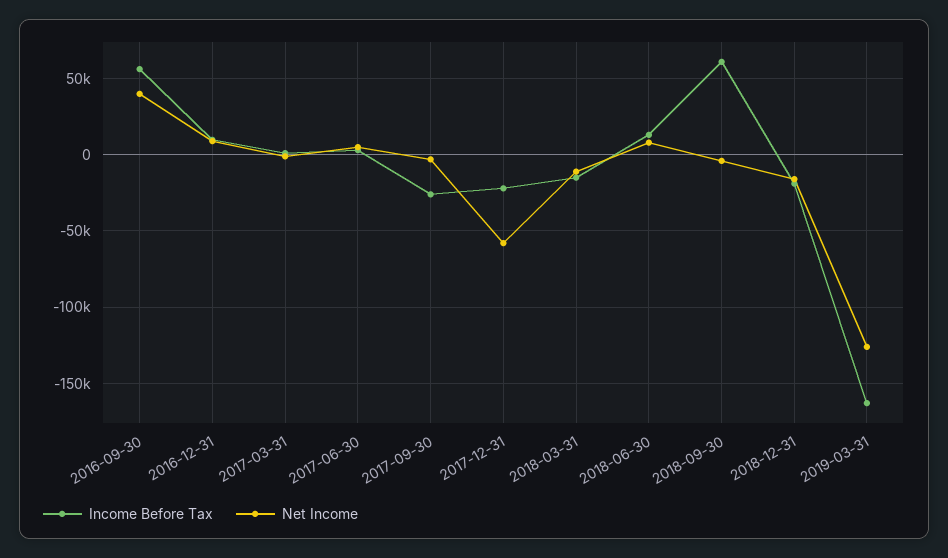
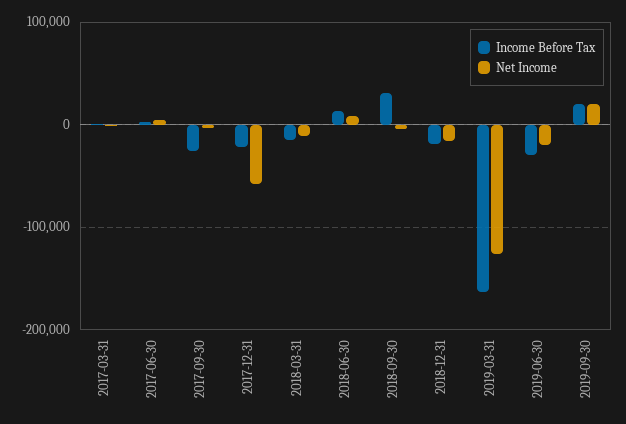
Income Before Tax, 2016-09-30: 55000 -> none
Net Income, 2016-09-30: 40000 -> none
Income Before Tax, 2016-12-31: 10000 -> none
Net Income, 2016-12-31: 10000 -> none
Income Before Tax, 2018-09-30: 60000 -> 30000
Income Before Tax, 2019-06-30: none -> -30000
Net Income, 2019-06-30: none -> -20000
Income Before Tax, 2019-09-30: none -> 20000
Net Income, 2019-09-30: none -> 20000

